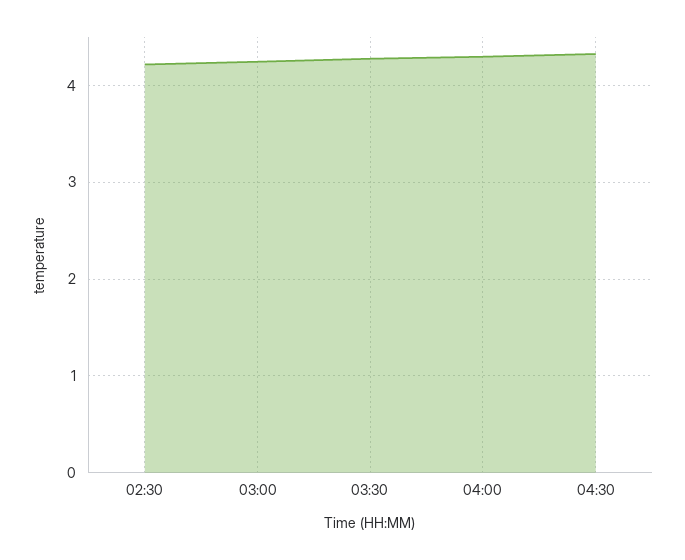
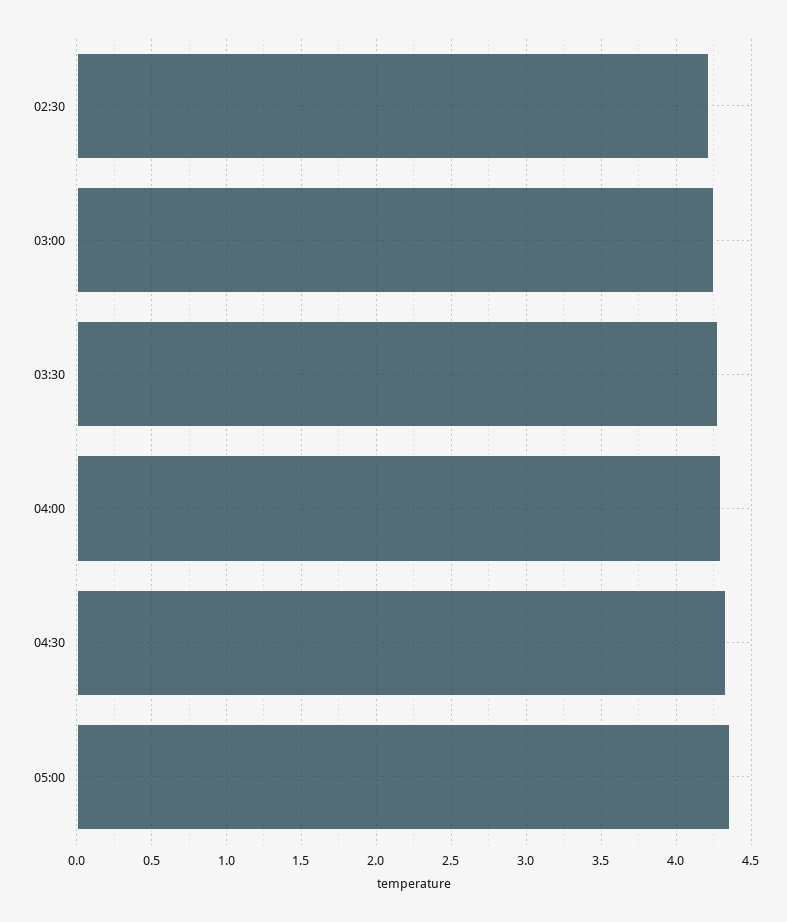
05:00: none -> 4.35

